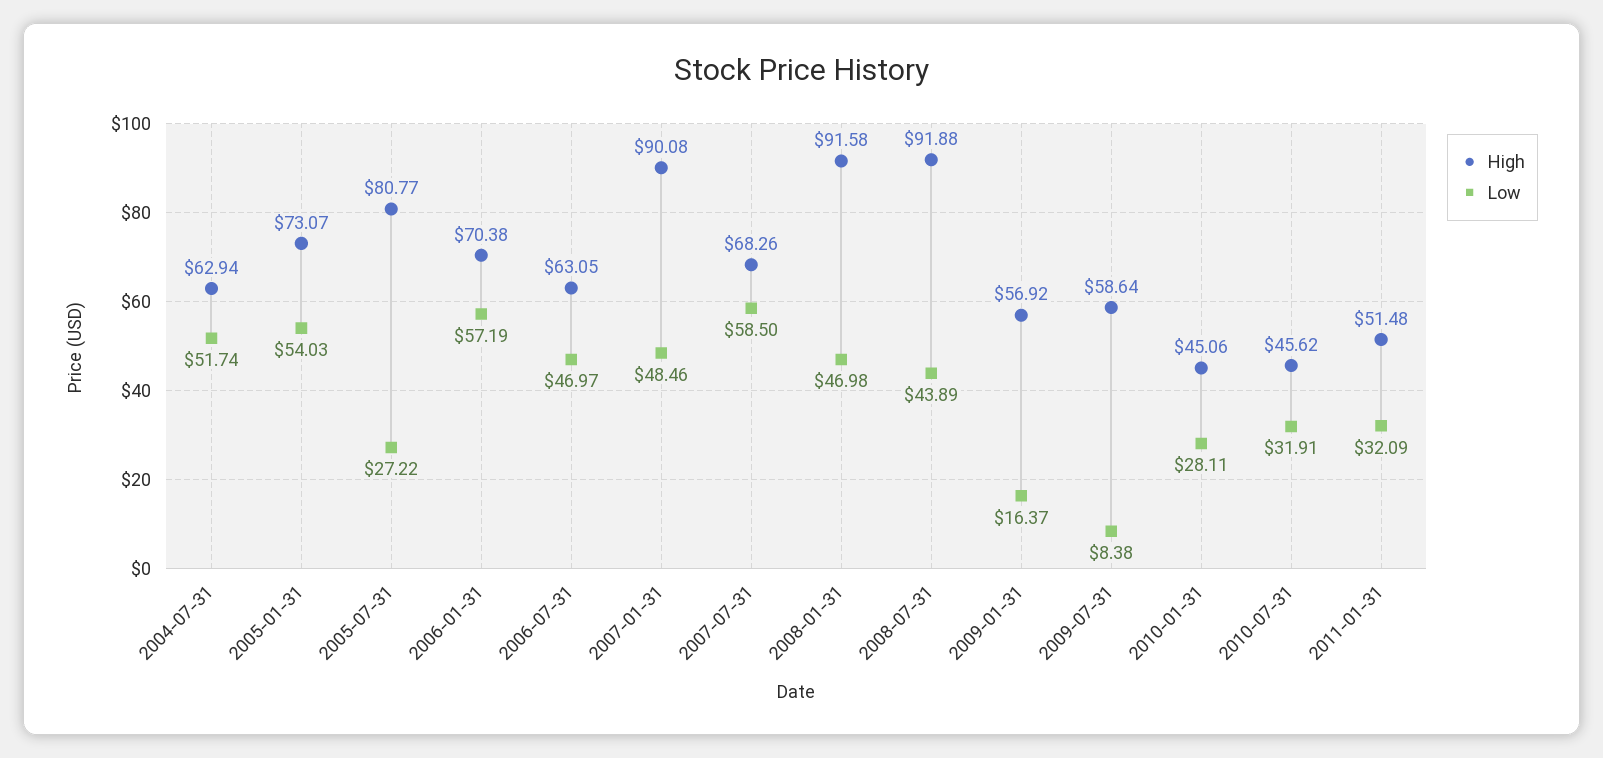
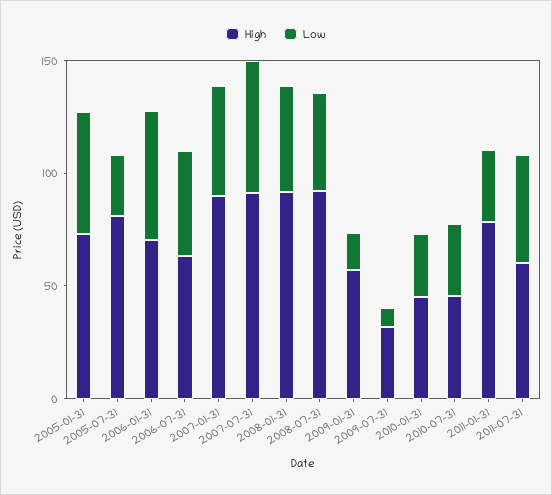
High, 2004-07-31: 62.94 -> none
Low, 2004-07-31: 51.74 -> none
High, 2007-07-31: 68.26 -> 90
High, 2009-07-31: 58.64 -> 30
High, 2011-01-31: 51.48 -> 80
High, 2011-07-31: none -> 60
Low, 2011-07-31: none -> 50

